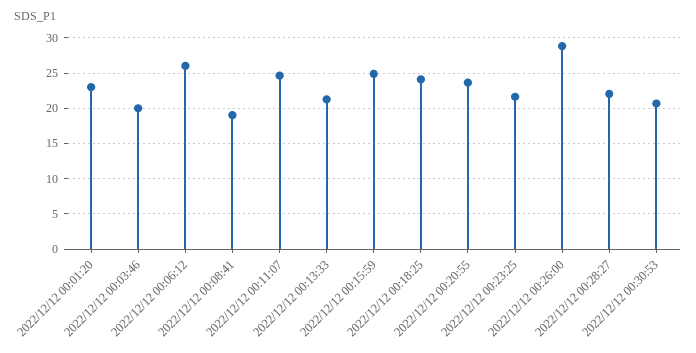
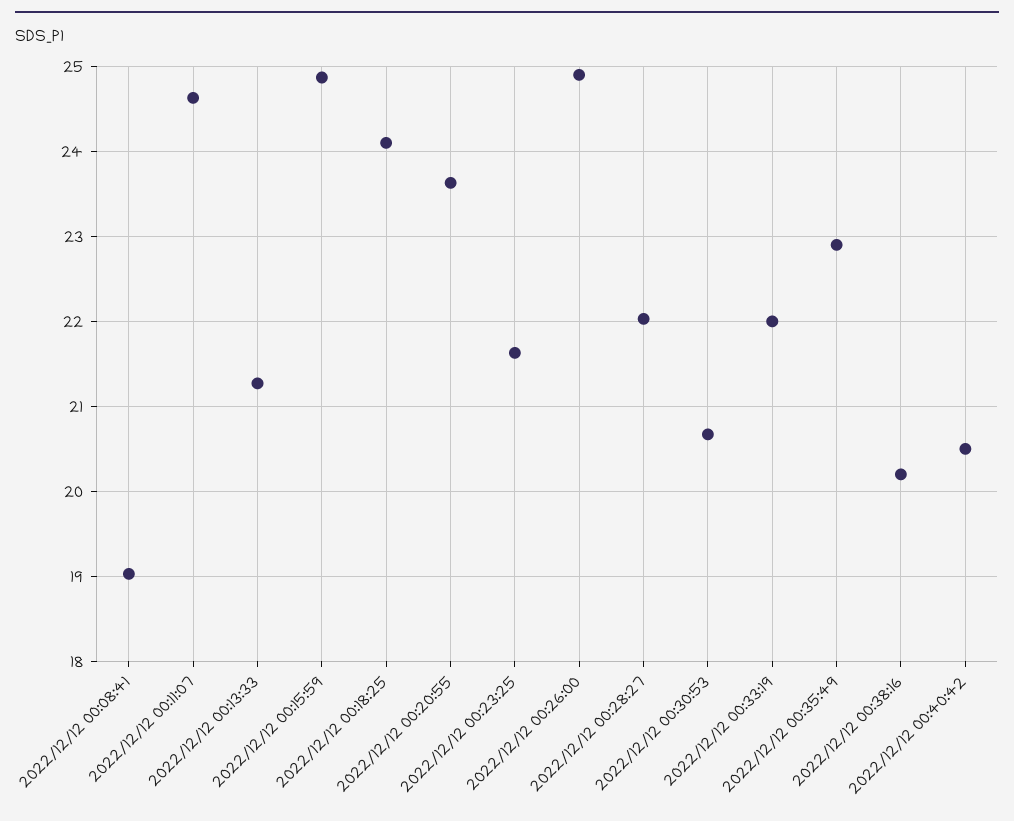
2022/12/12 00:01:20: 23 -> none
2022/12/12 00:03:46: 20 -> none
2022/12/12 00:06:12: 26 -> none
2022/12/12 00:26:00: 29 -> 24.9
2022/12/12 00:33:19: none -> 22
2022/12/12 00:35:49: none -> 22.9
2022/12/12 00:38:16: none -> 20.2
2022/12/12 00:40:42: none -> 20.5

